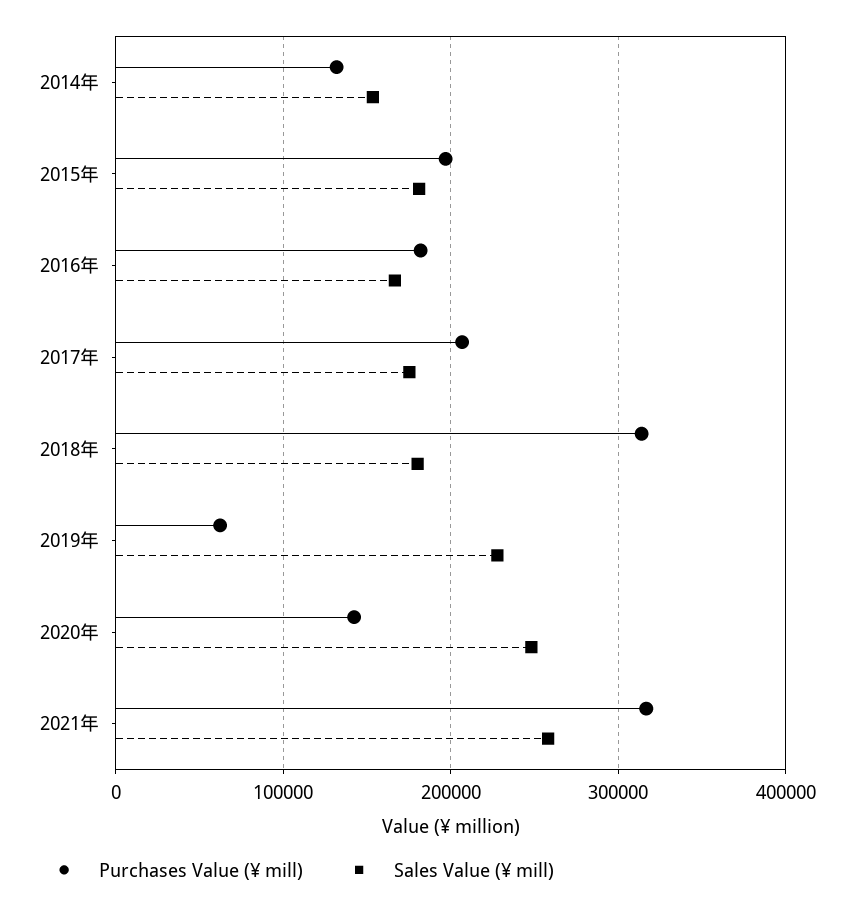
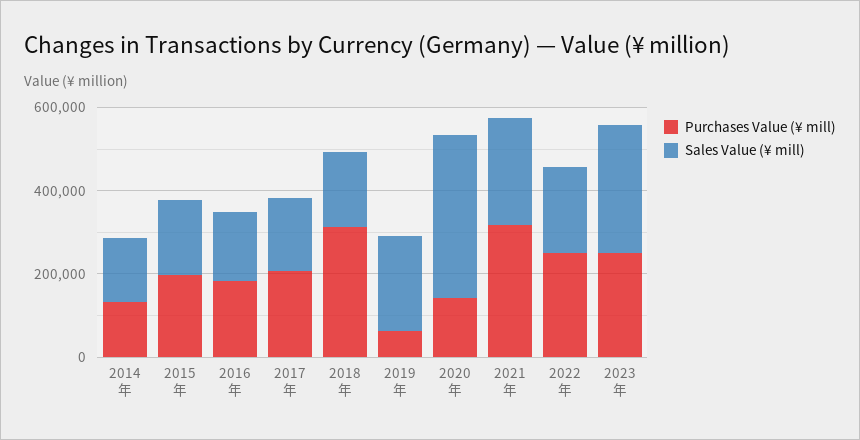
Sales Value (¥ mill), 2020年: 250000 -> 400000
Purchases Value (¥ mill), 2022年: none -> 250000
Sales Value (¥ mill), 2022年: none -> 200000
Purchases Value (¥ mill), 2023年: none -> 250000
Sales Value (¥ mill), 2023年: none -> 300000

